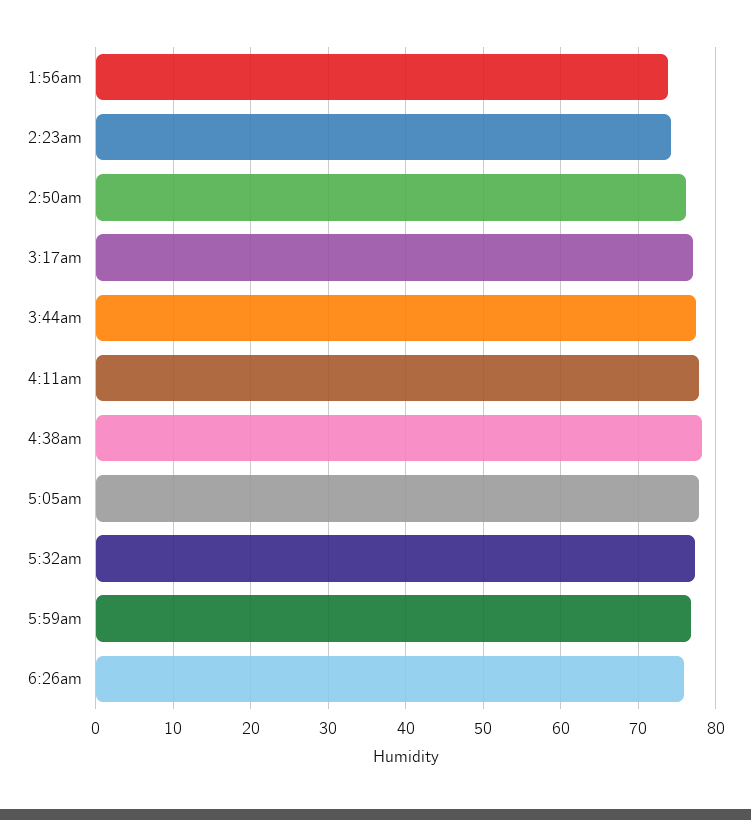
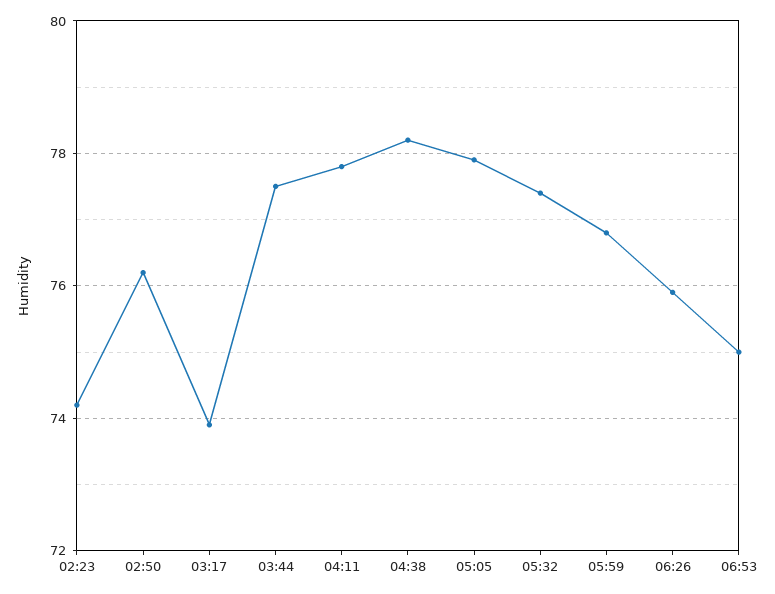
1:56am: 74 -> none
3:17am: 77 -> 74
06:53: none -> 75

